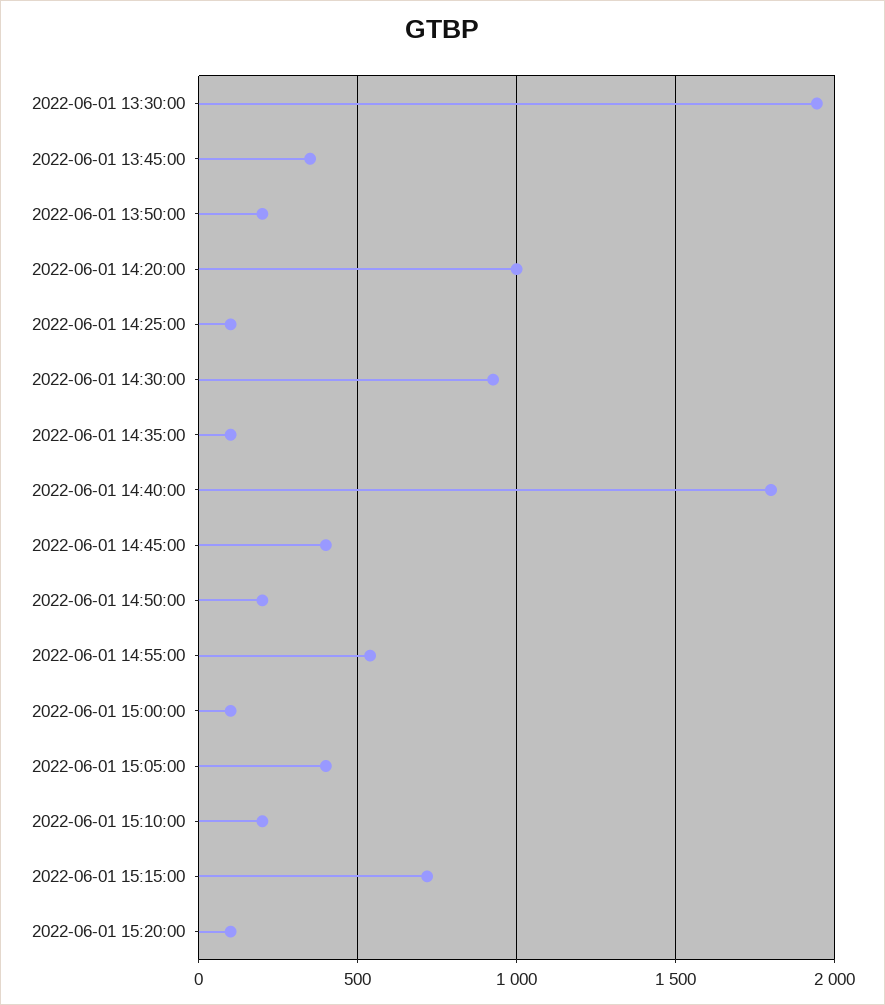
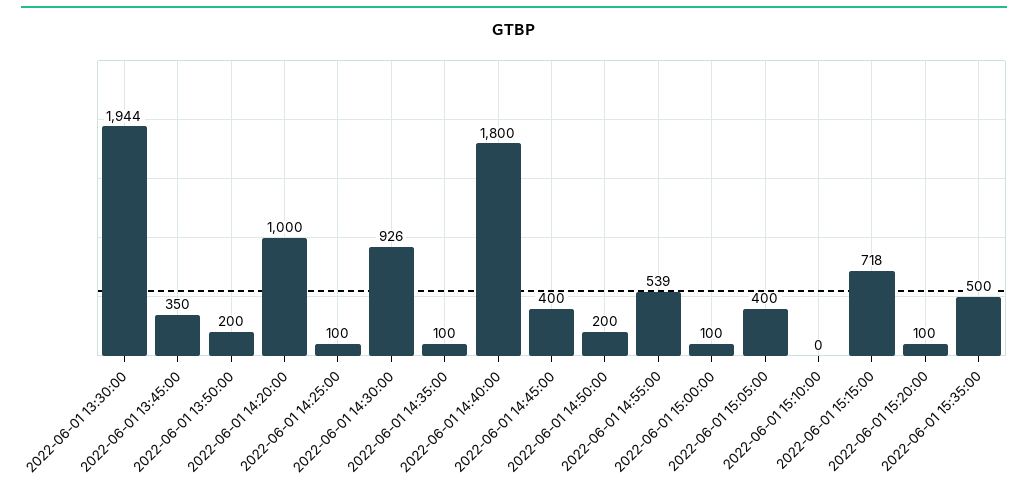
2022-06-01 15:10:00: 200 -> 0
2022-06-01 15:35:00: none -> 500

